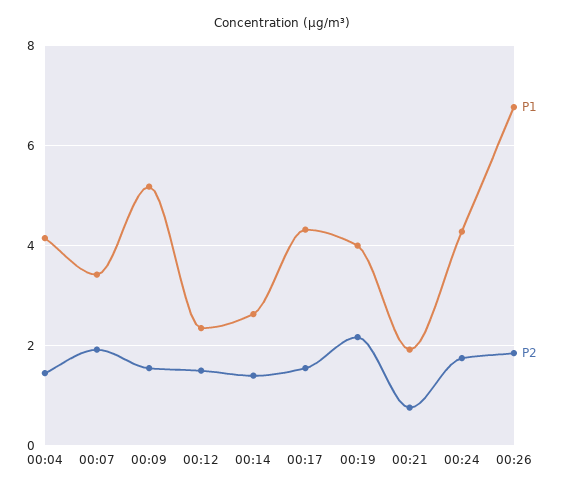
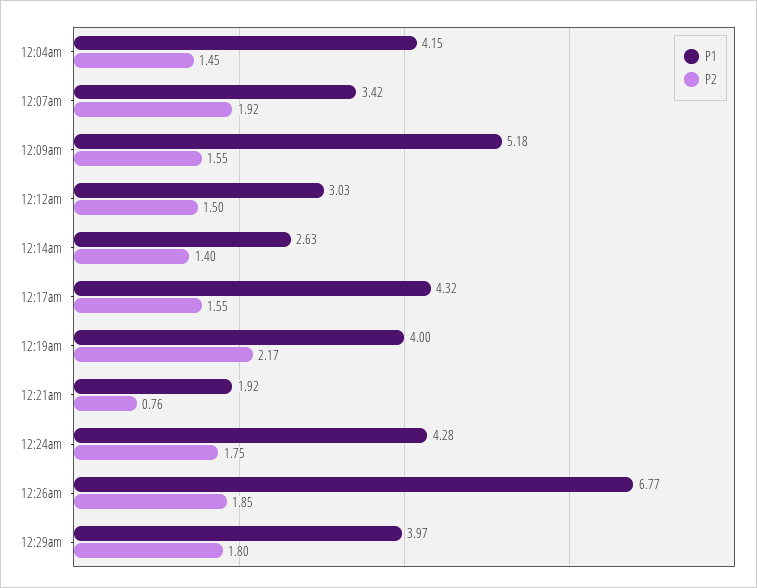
P1, 00:12: 2.4 -> 3.03
P1, 12:29am: none -> 3.97
P2, 12:29am: none -> 1.8

